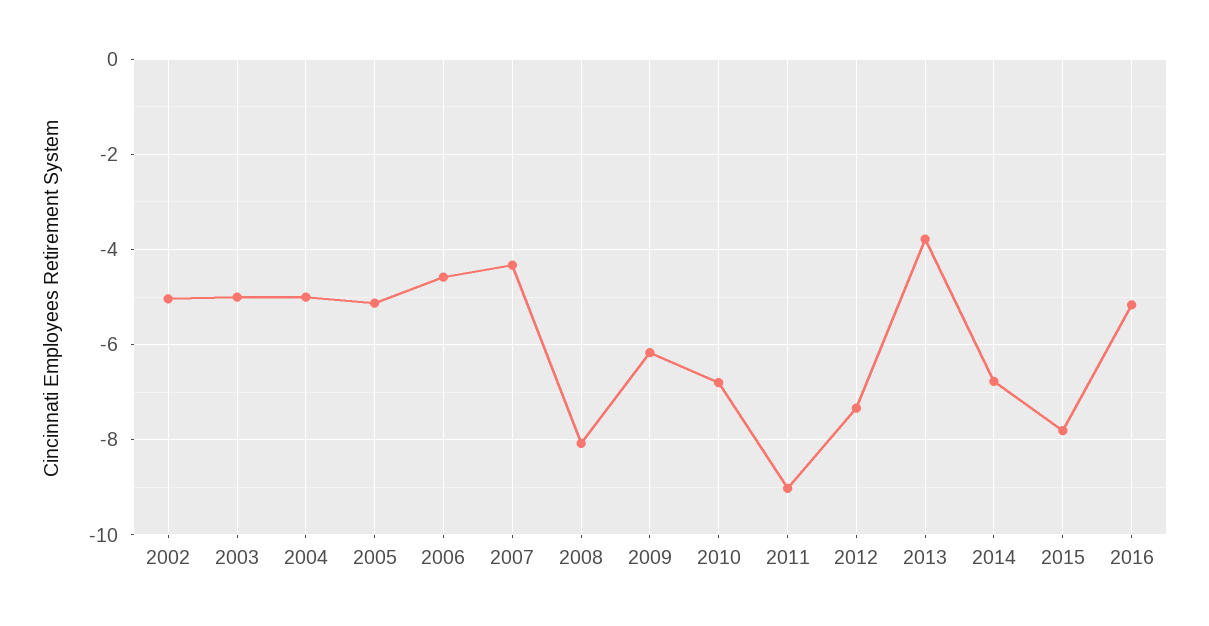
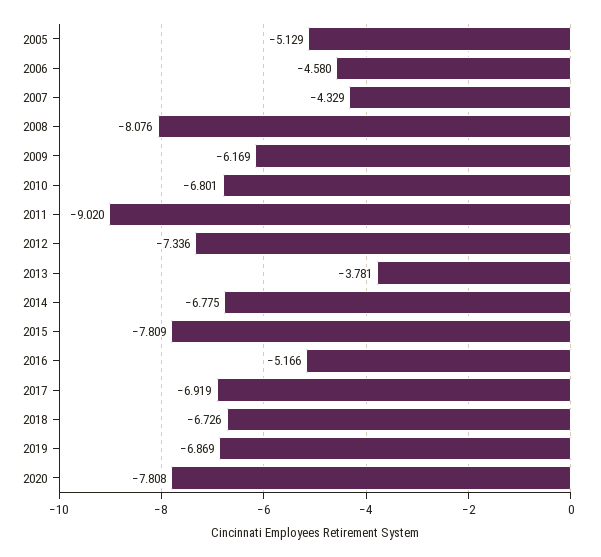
2002: -5 -> none
2003: -5 -> none
2004: -5 -> none
2017: none -> -6.919
2018: none -> -6.726
2019: none -> -6.869
2020: none -> -7.808

